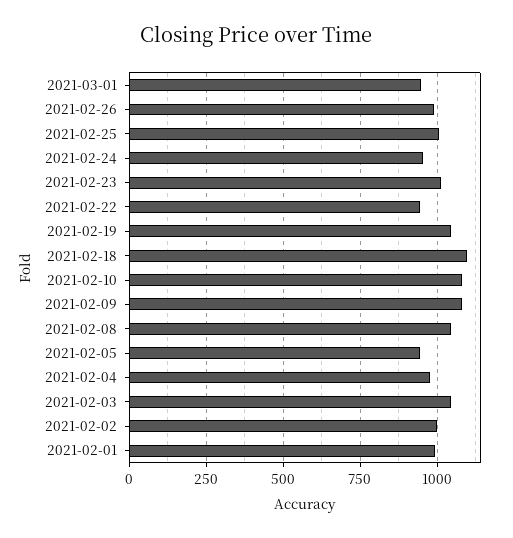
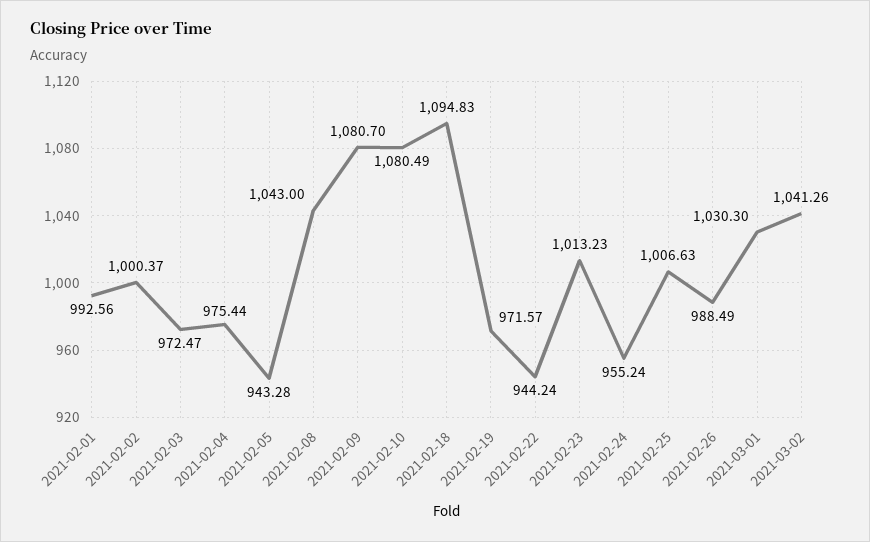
2021-03-01: 950 -> 1030.3
2021-02-19: 1050 -> 971.57
2021-02-03: 1050 -> 972.47
2021-03-02: none -> 1041.26

